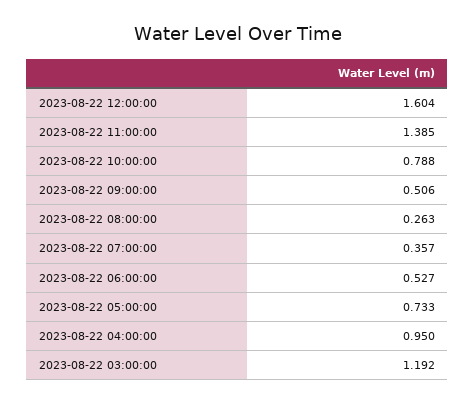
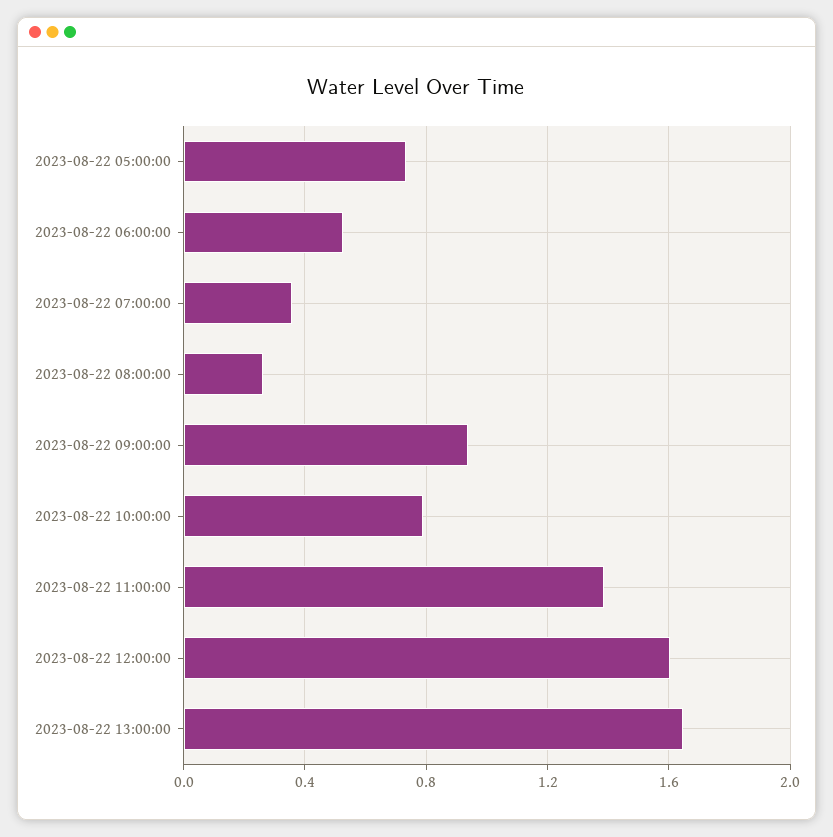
2023-08-22 09:00:00: 0.506 -> 0.95
2023-08-22 04:00:00: 0.95 -> none
2023-08-22 03:00:00: 1.192 -> none
2023-08-22 13:00:00: none -> 1.65

